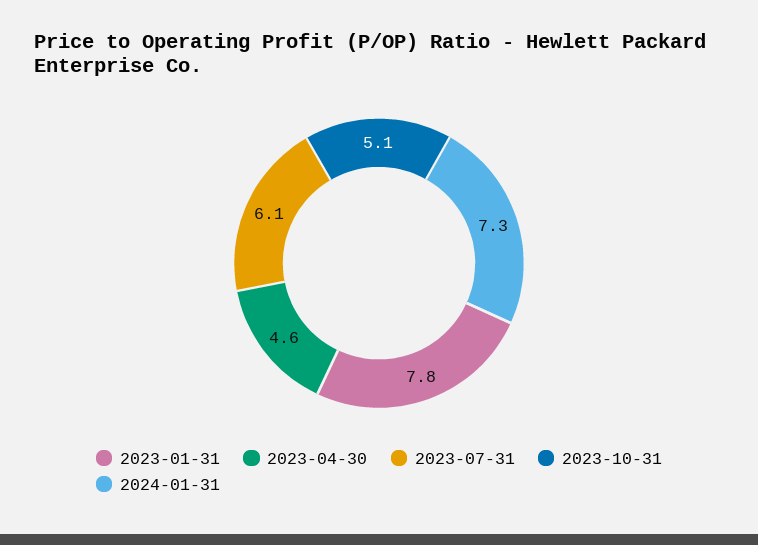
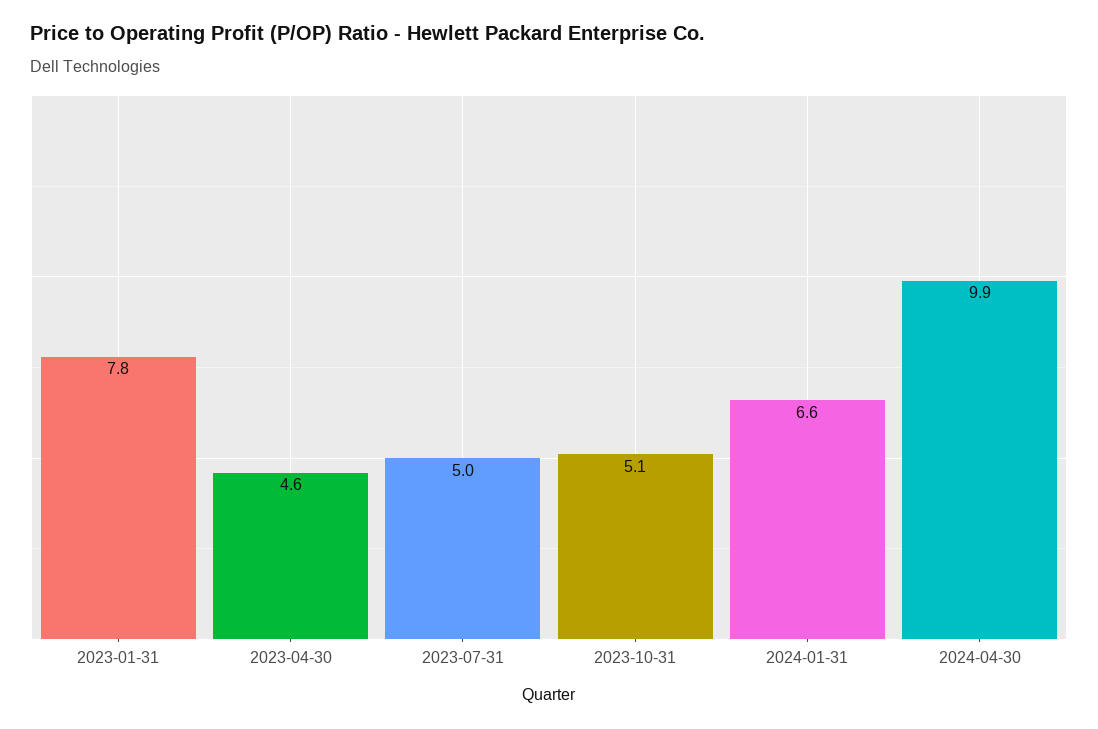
2023-07-31: 6.1 -> 5
2024-01-31: 7.3 -> 6.6
2024-04-30: none -> 9.9

